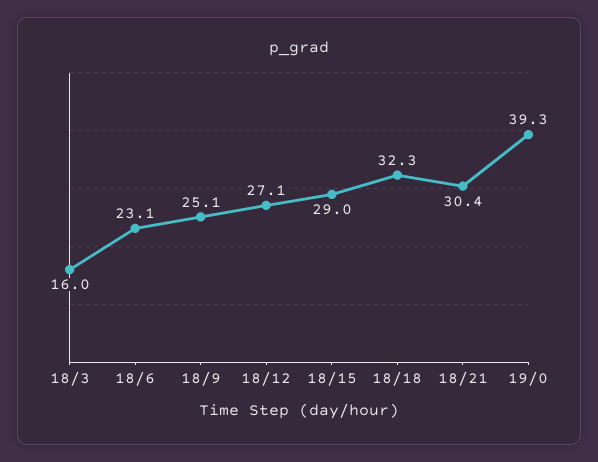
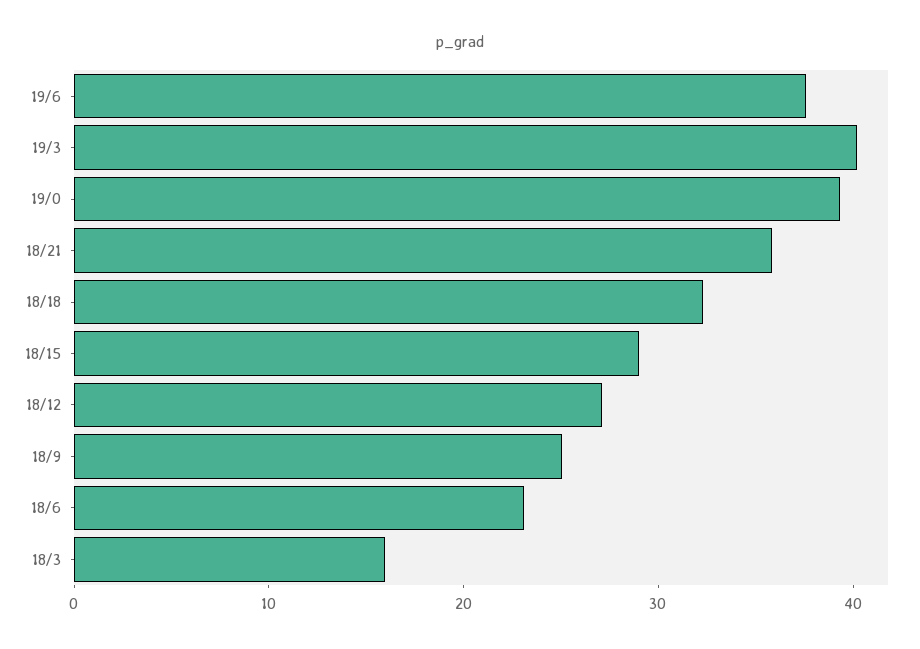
18/21: 30.4 -> 36
19/6: none -> 38
19/3: none -> 40

